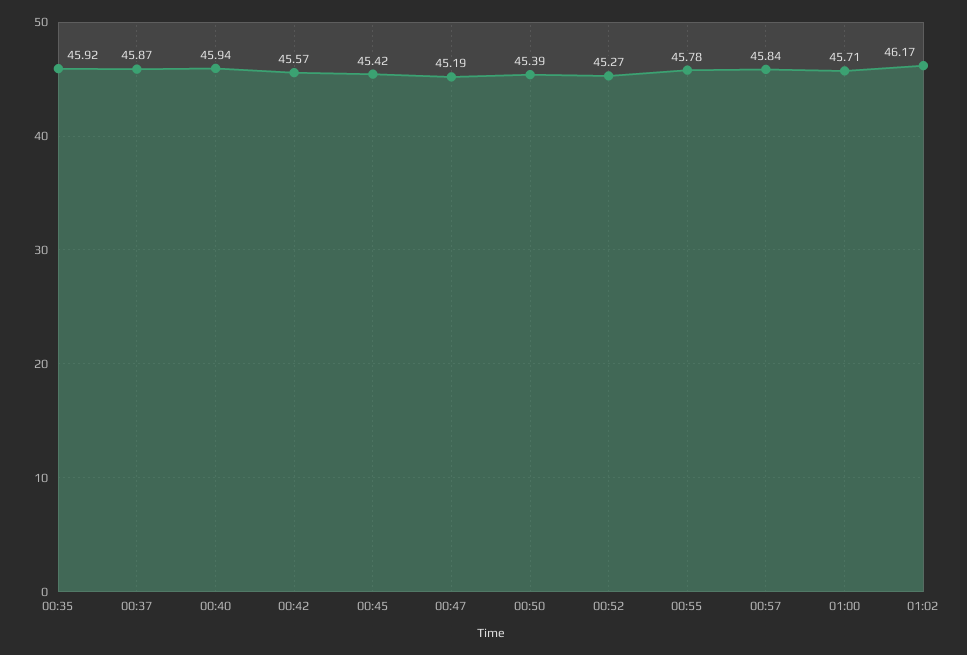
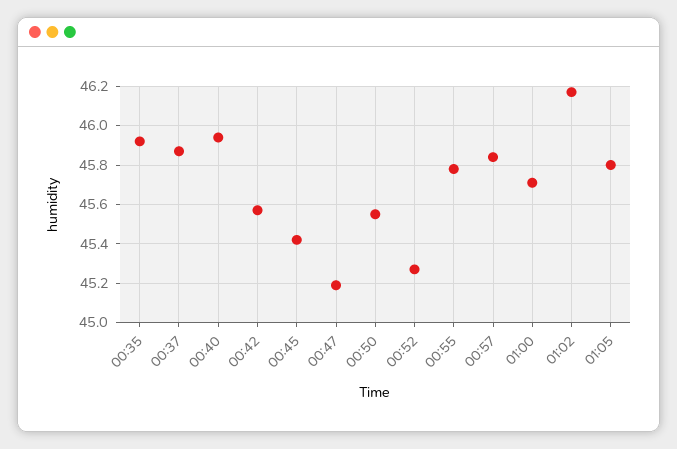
00:50: 45.39 -> 45.55
01:05: none -> 45.8

